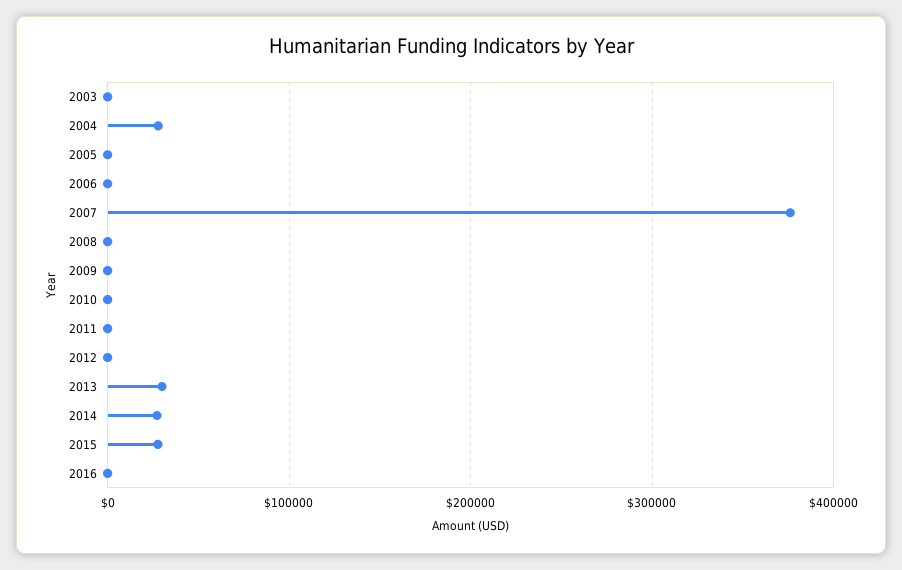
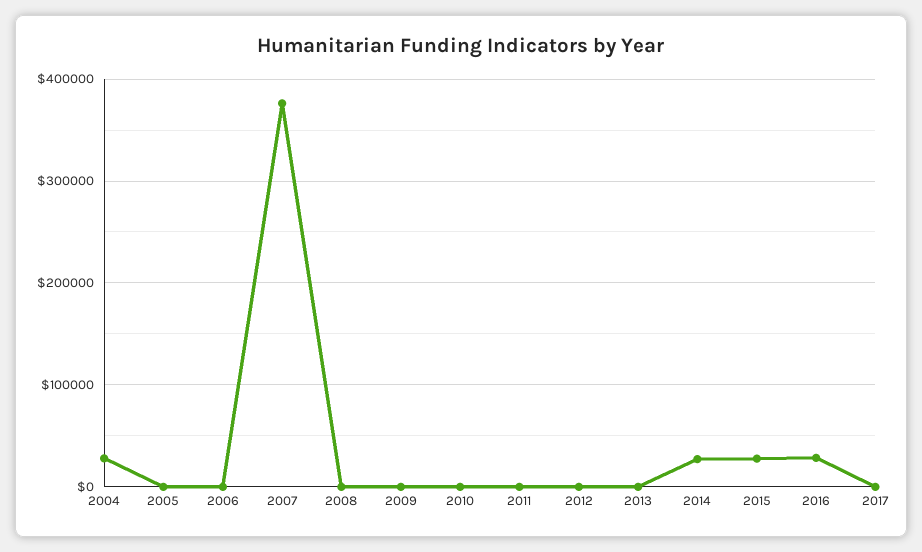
2003: 0 -> none
2013: 30000 -> 0
2016: 0 -> 30000
2017: none -> 0

